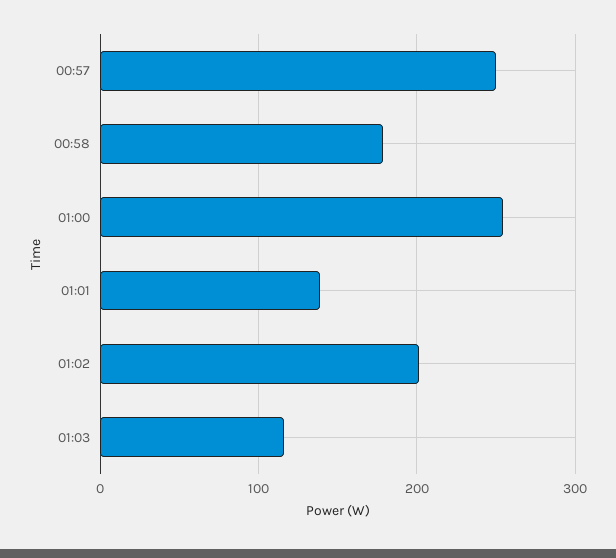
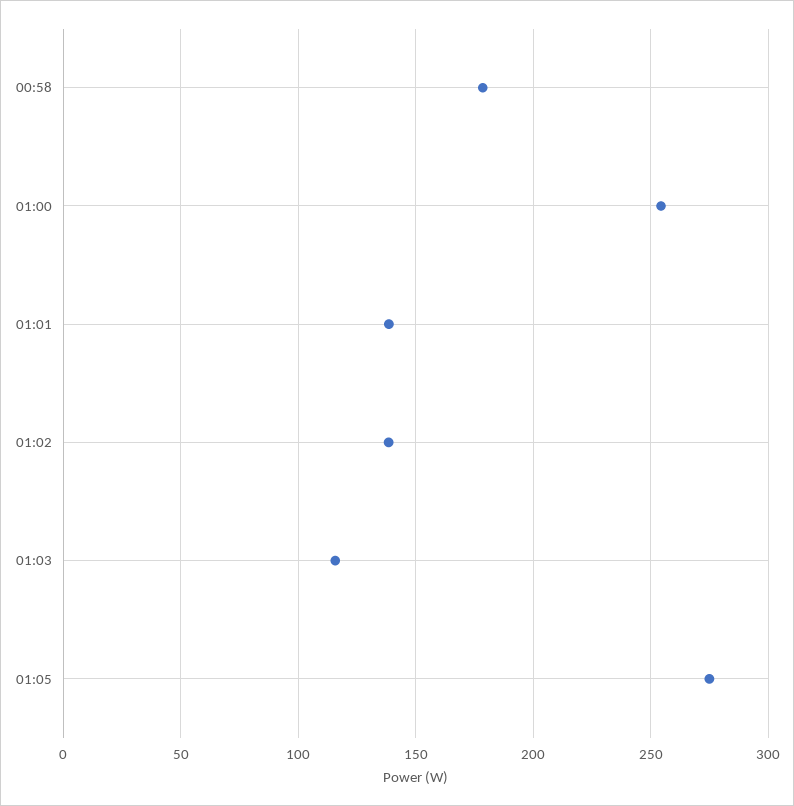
00:57: 250 -> none
01:02: 200 -> 140
01:05: none -> 275

